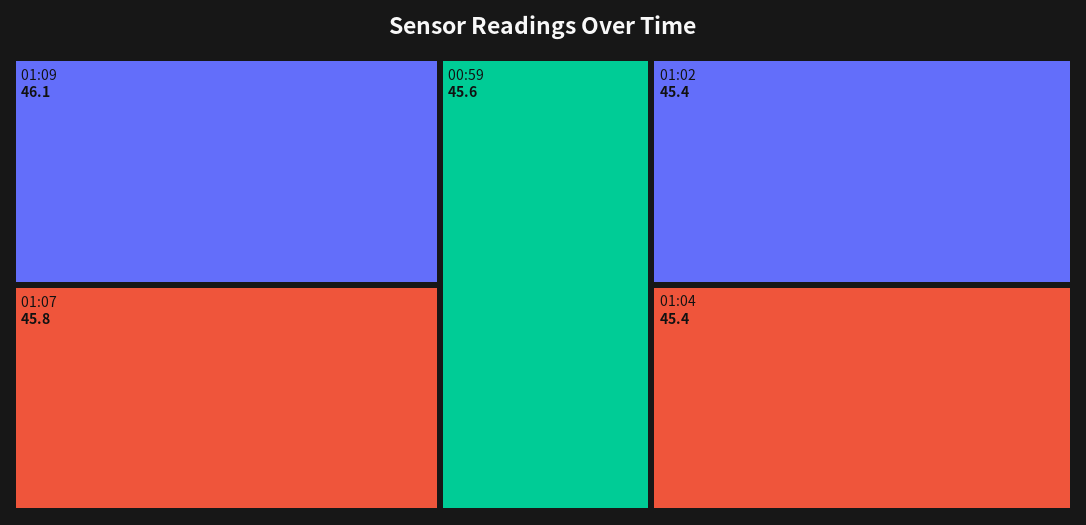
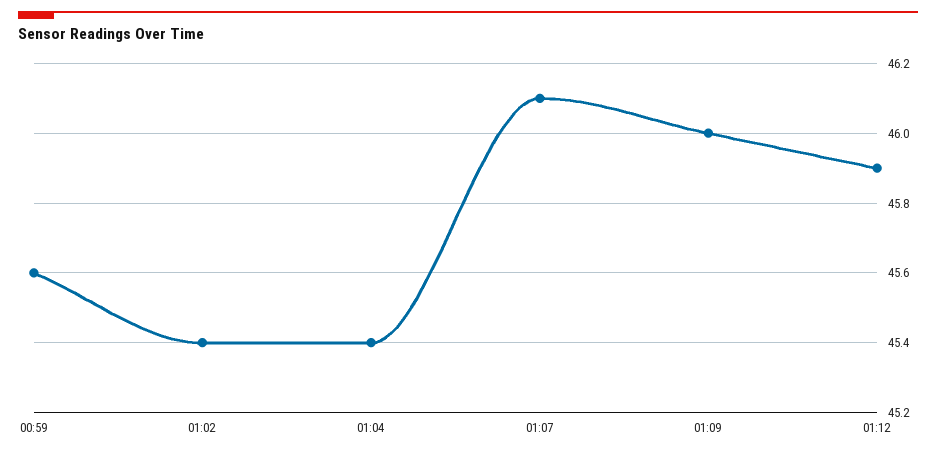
01:09: 46.1 -> 46
01:07: 45.8 -> 46.1
01:12: none -> 45.9

